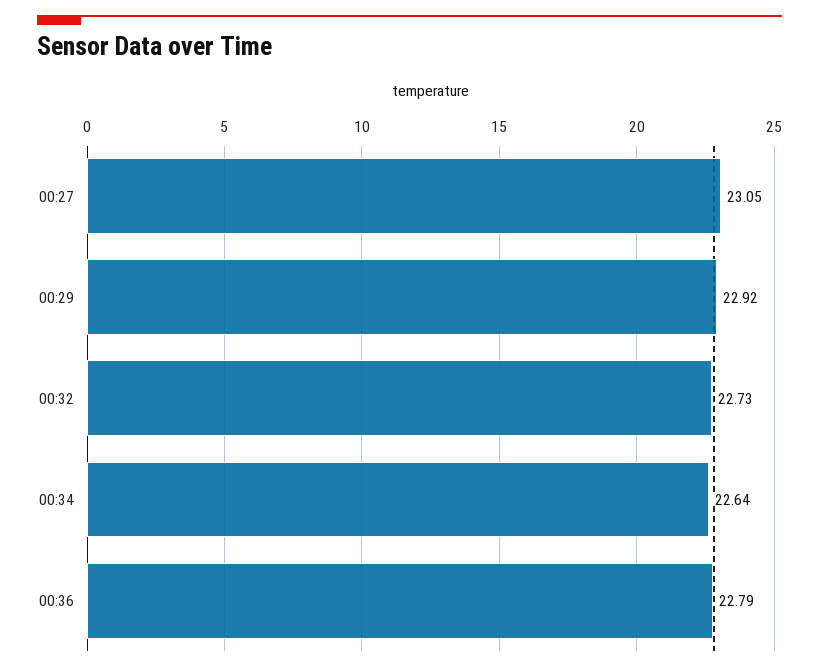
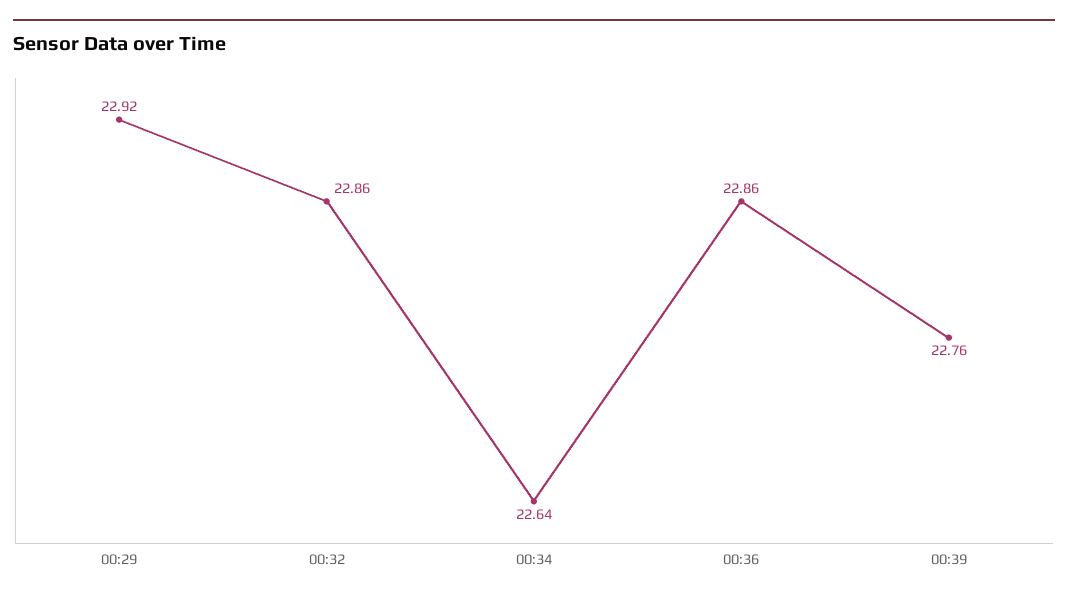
00:27: 23.05 -> none
00:32: 22.73 -> 22.86
00:36: 22.79 -> 22.86
00:39: none -> 22.76

